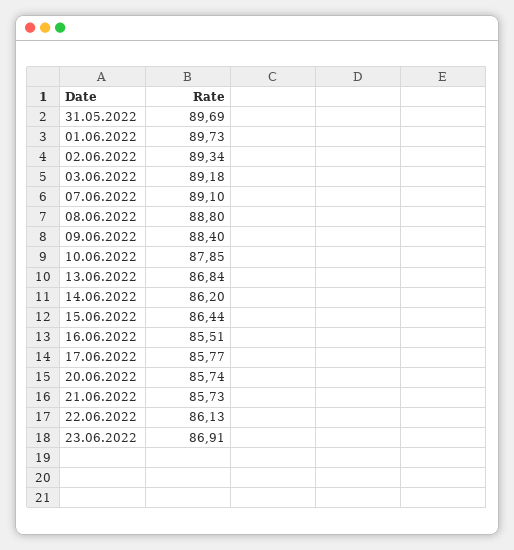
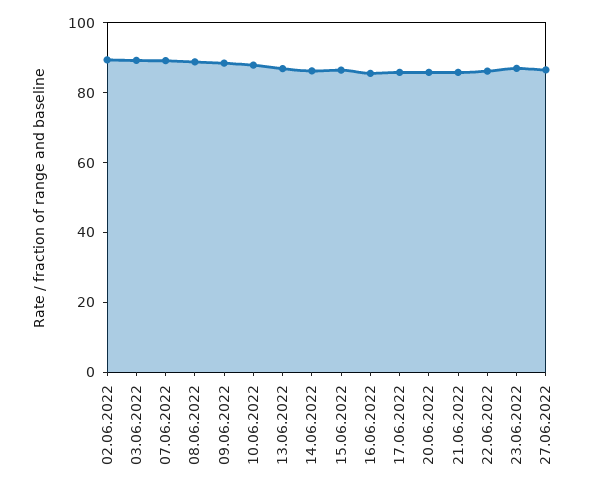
31.05.2022: 89.69 -> none
01.06.2022: 89.73 -> none
27.06.2022: none -> 85

